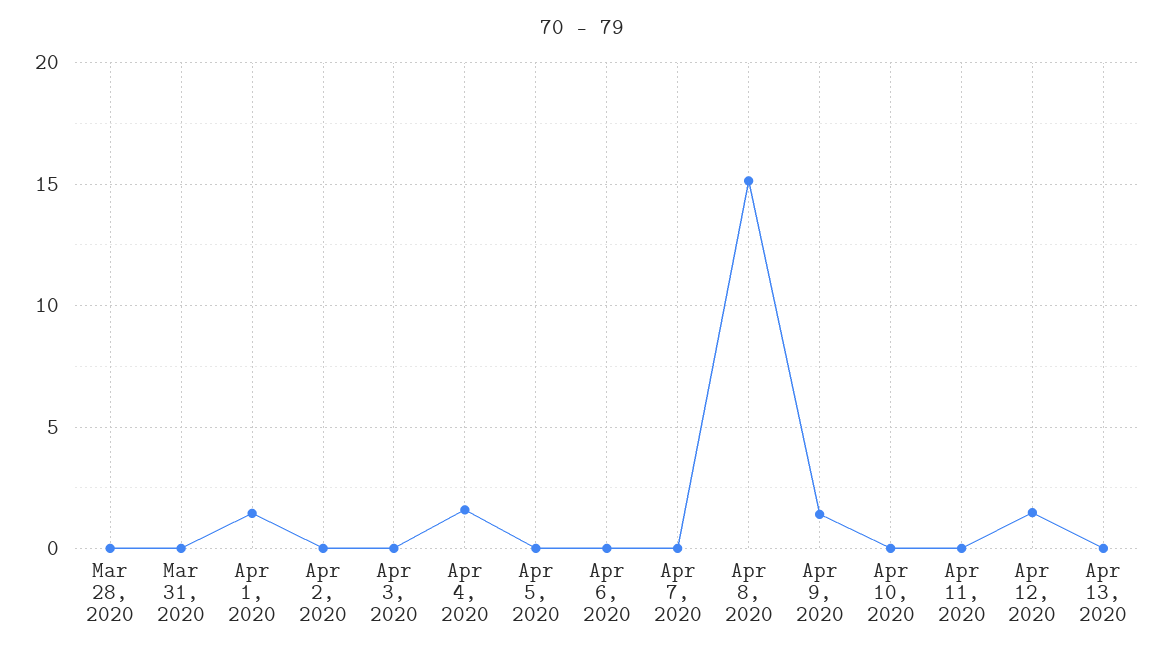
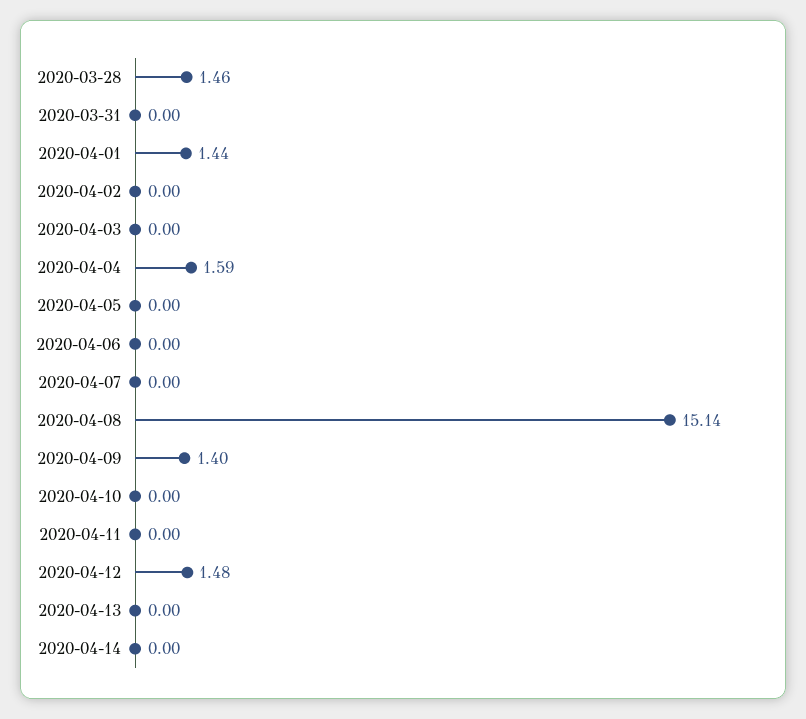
Mar 28, 2020: 0 -> 1.46
2020-04-14: none -> 0

